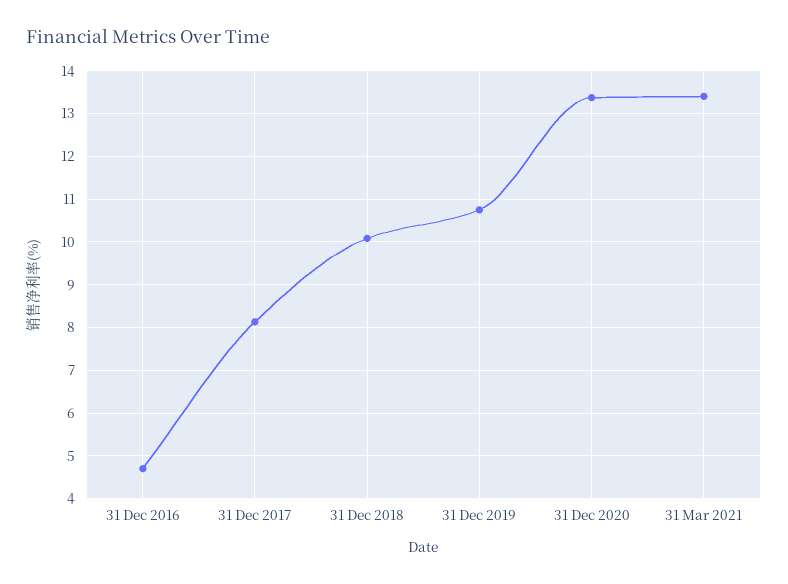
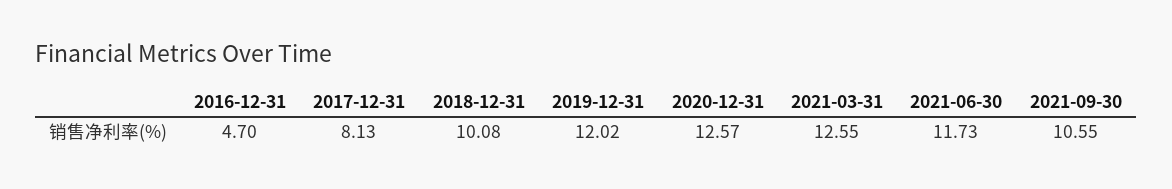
31 Dec 2019: 10.8 -> 12.02
31 Dec 2020: 13.4 -> 12.57
31 Mar 2021: 13.4 -> 12.55
2021-06-30: none -> 11.73
2021-09-30: none -> 10.55

